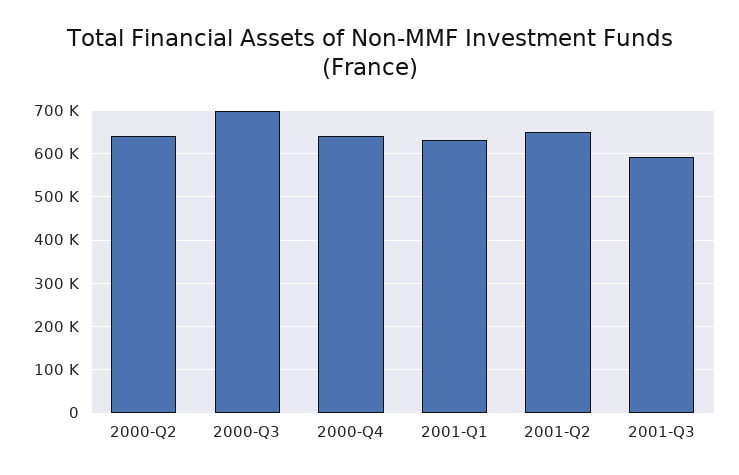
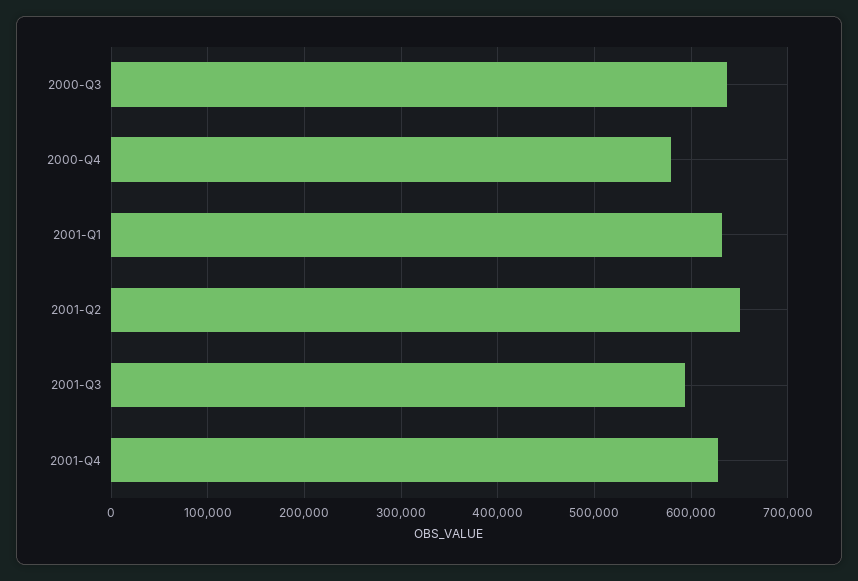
2000-Q2: 640000 -> none
2000-Q3: 700000 -> 640000
2000-Q4: 640000 -> 580000
2001-Q4: none -> 630000

